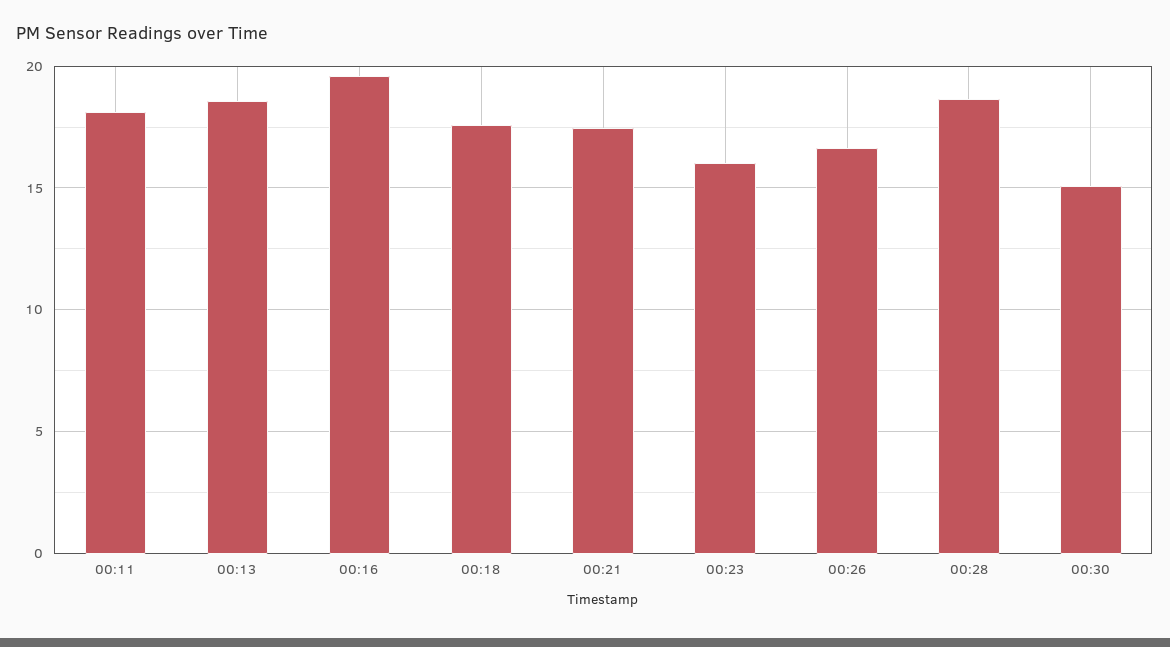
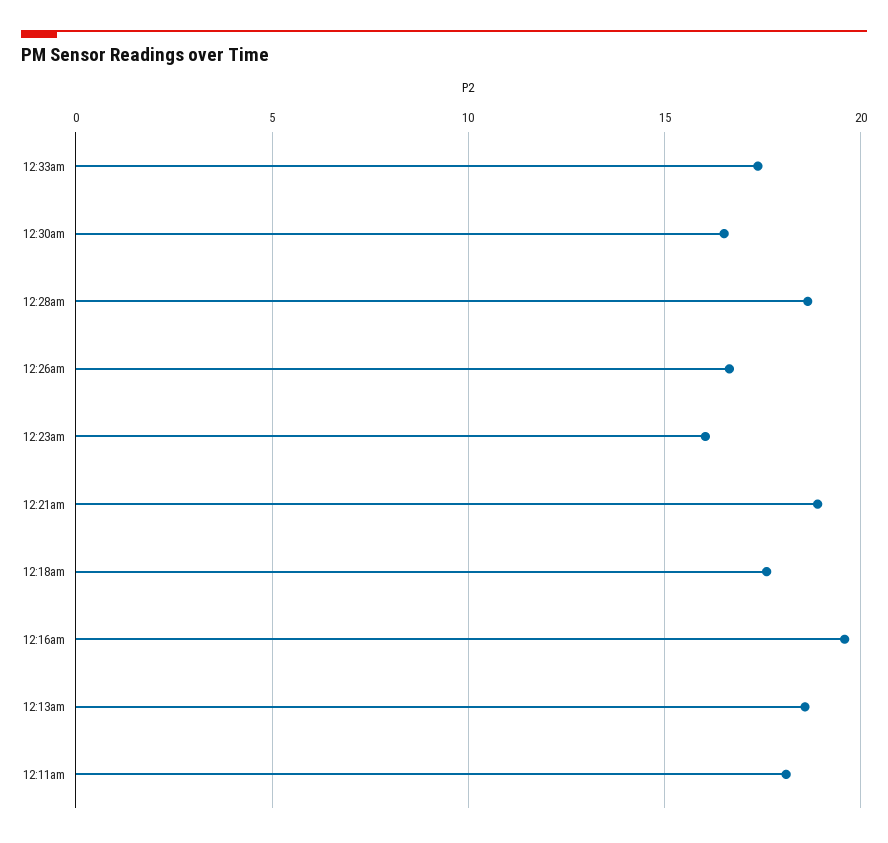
00:21: 17.5 -> 19
00:30: 15 -> 16.5
12:33am: none -> 17.5

